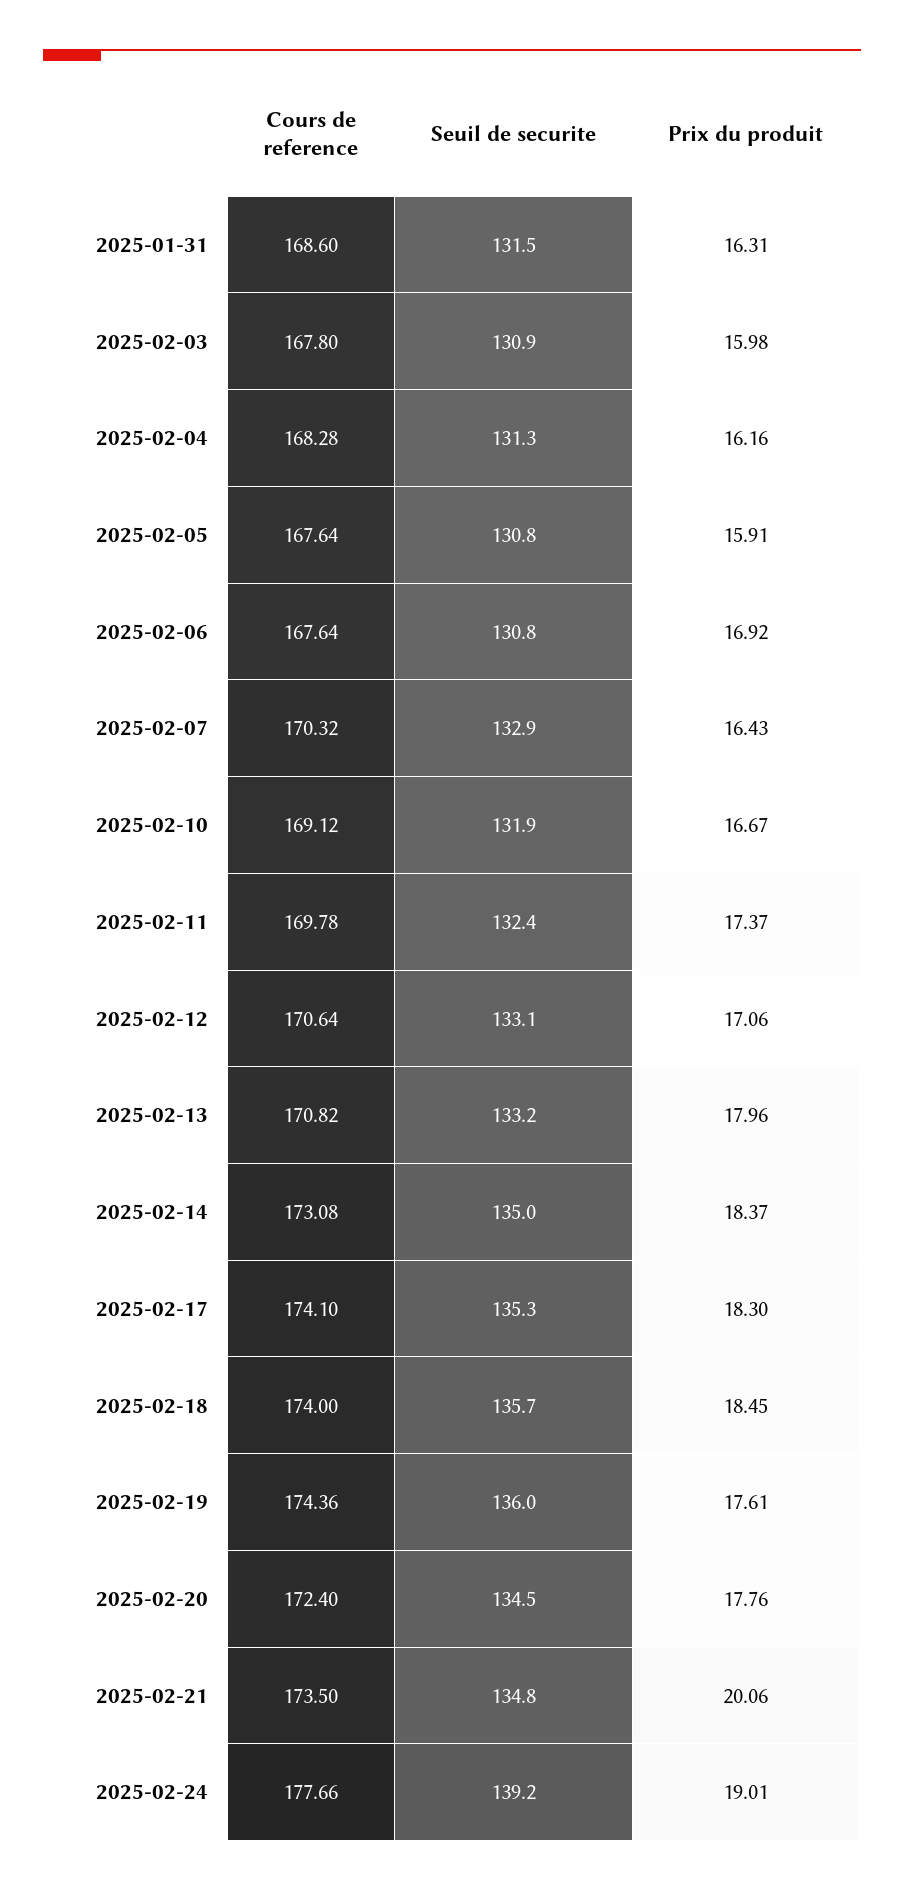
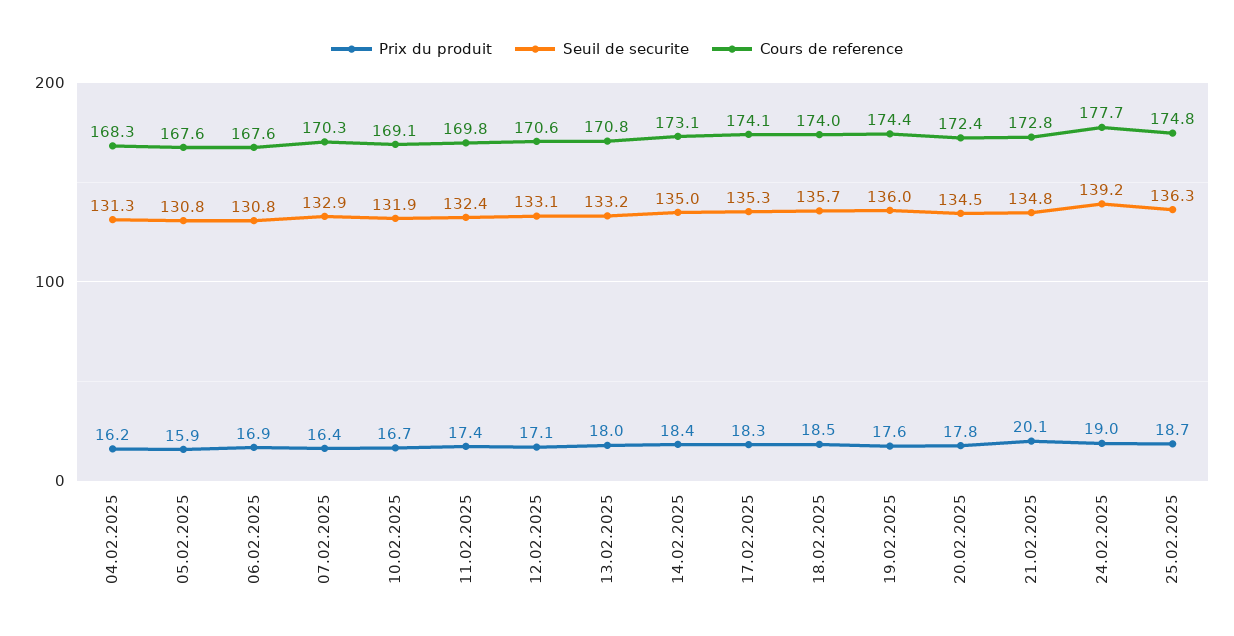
Cours de reference, 2025-01-31: 168.6 -> none
Seuil de securite, 2025-01-31: 131.5 -> none
Prix du produit, 2025-01-31: 16.31 -> none
Cours de reference, 2025-02-03: 167.8 -> none
Seuil de securite, 2025-02-03: 130.9 -> none
Prix du produit, 2025-02-03: 15.98 -> none
Cours de reference, 2025-02-21: 173.5 -> 172.8
Prix du produit, 25.02.2025: none -> 18.7
Seuil de securite, 25.02.2025: none -> 136.3
Cours de reference, 25.02.2025: none -> 174.8

